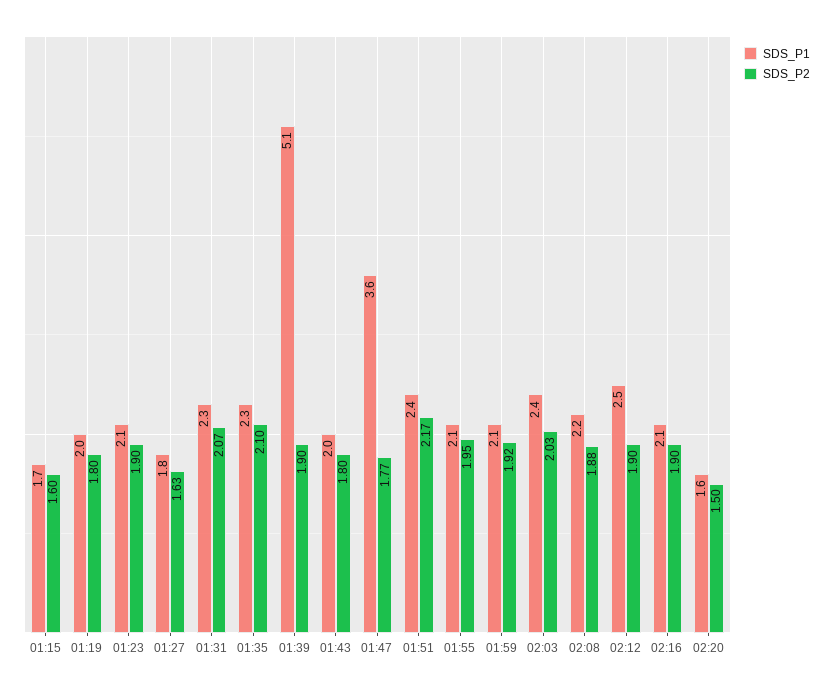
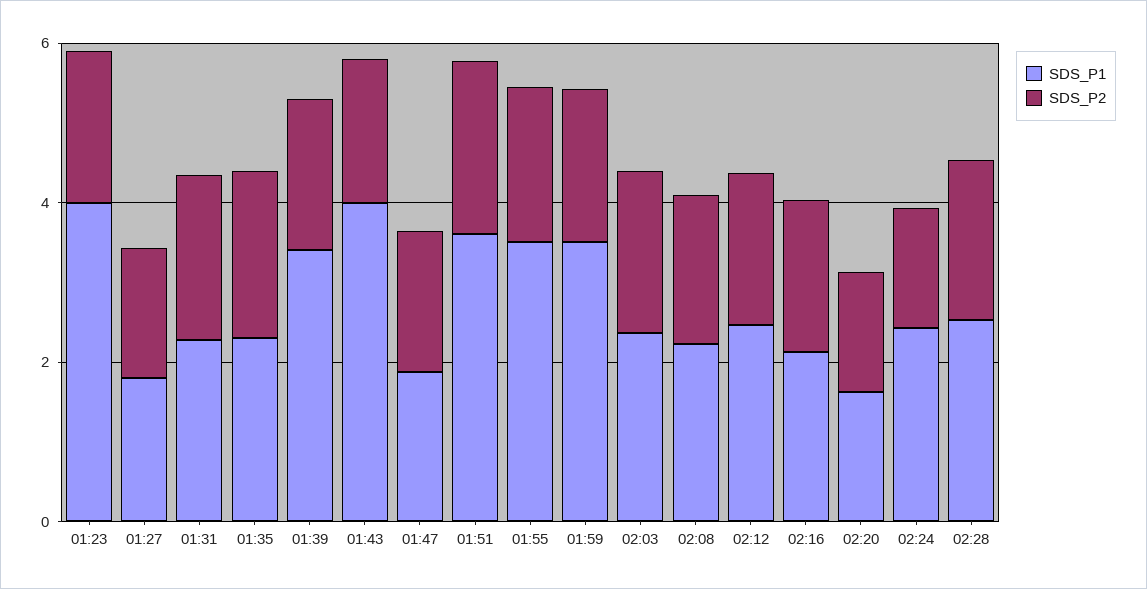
SDS_P1, 01:15: 1.7 -> none
SDS_P2, 01:15: 1.6 -> none
SDS_P1, 01:19: 2 -> none
SDS_P2, 01:19: 1.8 -> none
SDS_P1, 01:23: 2.1 -> 4
SDS_P1, 01:39: 5.1 -> 3.5
SDS_P1, 01:43: 2 -> 4
SDS_P1, 01:47: 3.6 -> 2
SDS_P1, 01:51: 2.4 -> 3.5
SDS_P1, 01:55: 2.1 -> 3.5
SDS_P1, 01:59: 2.1 -> 3.5
SDS_P1, 02:24: none -> 2.5
SDS_P2, 02:24: none -> 1.5
SDS_P1, 02:28: none -> 2.5
SDS_P2, 02:28: none -> 2

